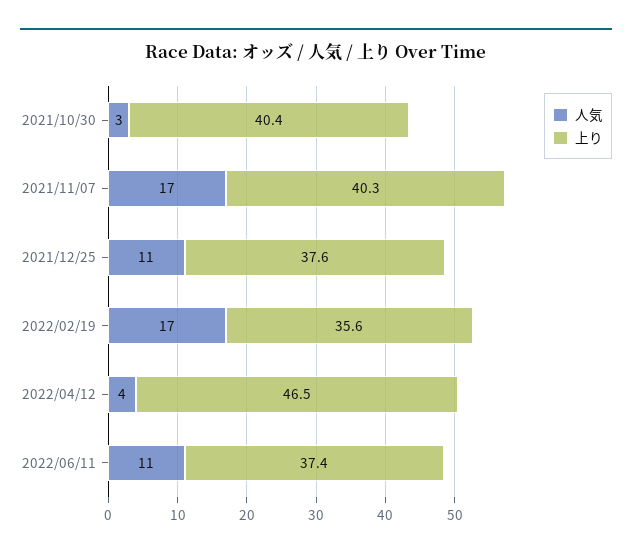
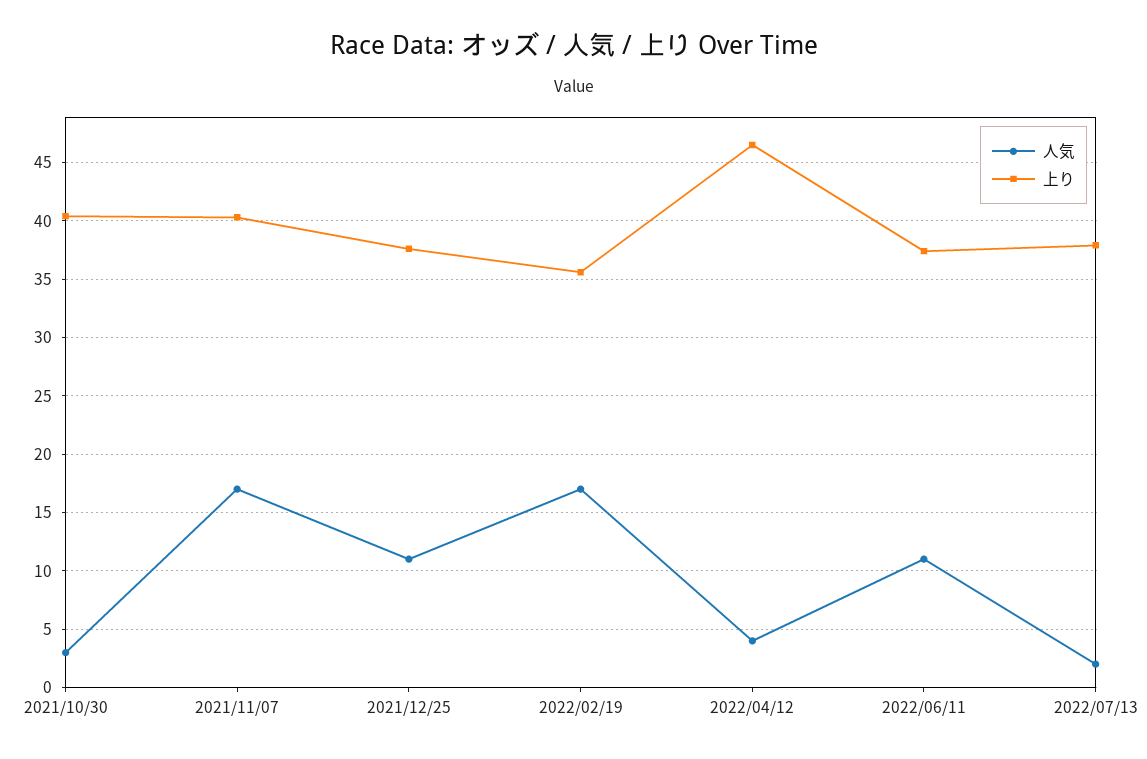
人気, 2022/07/13: none -> 2
上り, 2022/07/13: none -> 38

